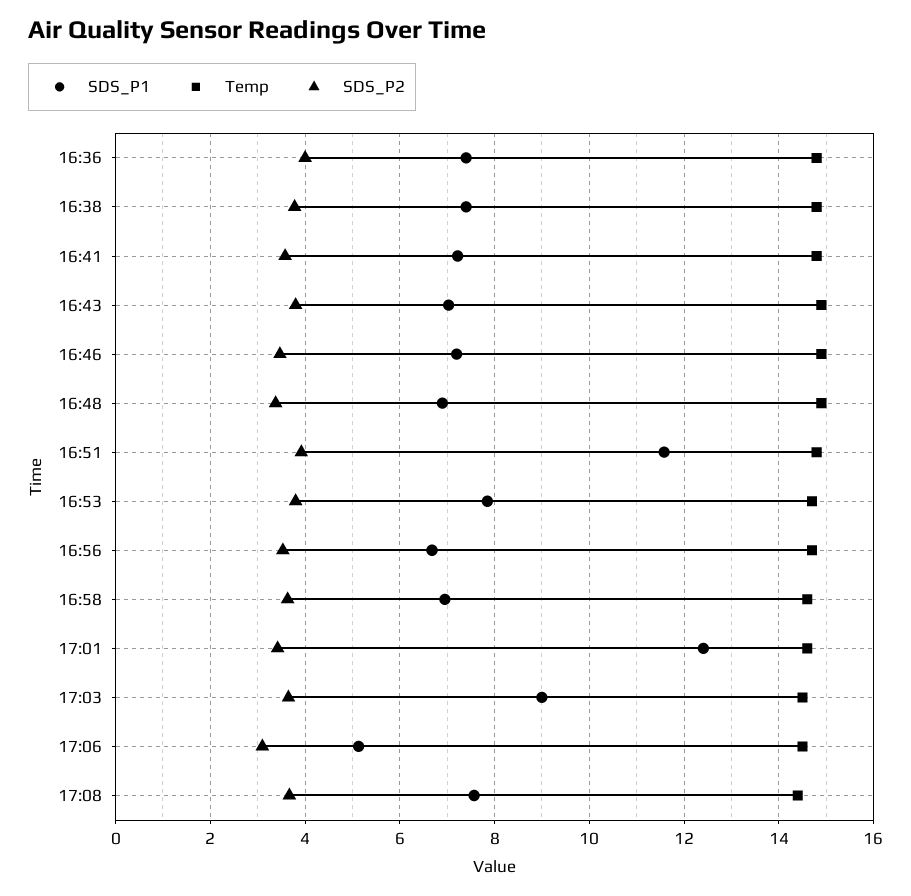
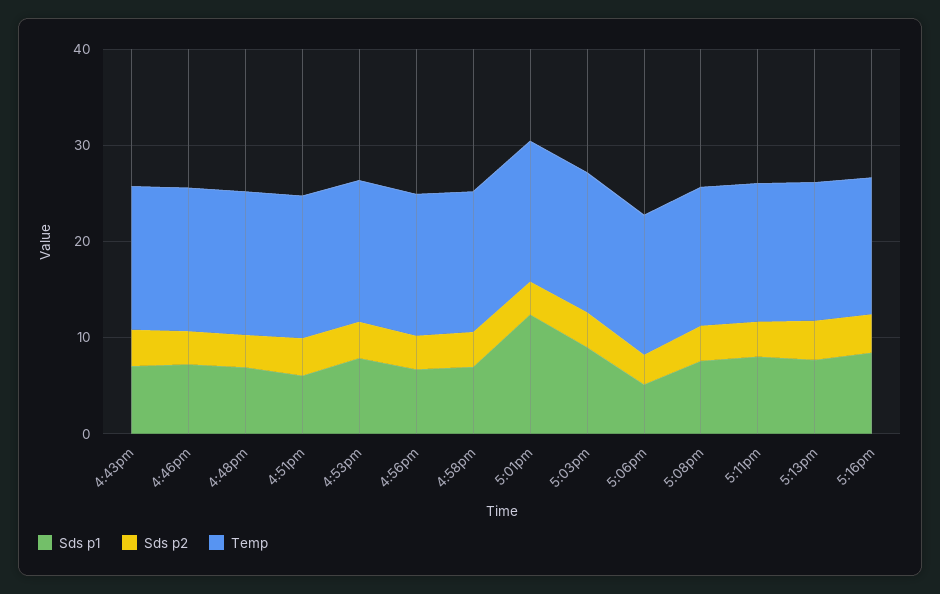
SDS_P1, 16:36: 7.4 -> none
Temp, 16:36: 14.8 -> none
SDS_P2, 16:36: 4 -> none
SDS_P1, 16:38: 7.4 -> none
Temp, 16:38: 14.8 -> none
SDS_P2, 16:38: 3.8 -> none
SDS_P1, 16:41: 7.2 -> none
Temp, 16:41: 14.8 -> none
SDS_P2, 16:41: 3.6 -> none
SDS_P1, 16:51: 11.6 -> 6
SDS_P1, 5:11pm: none -> 8
SDS_P2, 5:11pm: none -> 4
Temp, 5:11pm: none -> 14
SDS_P1, 5:13pm: none -> 8
SDS_P2, 5:13pm: none -> 4
Temp, 5:13pm: none -> 14
SDS_P1, 5:16pm: none -> 8
SDS_P2, 5:16pm: none -> 4
Temp, 5:16pm: none -> 14

